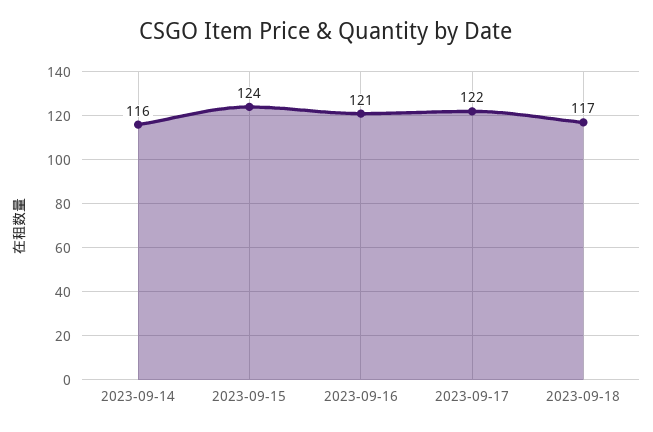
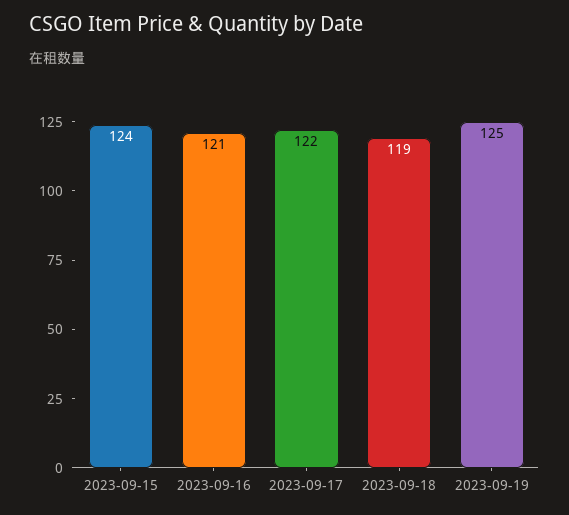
2023-09-14: 116 -> none
2023-09-18: 117 -> 119
2023-09-19: none -> 125

